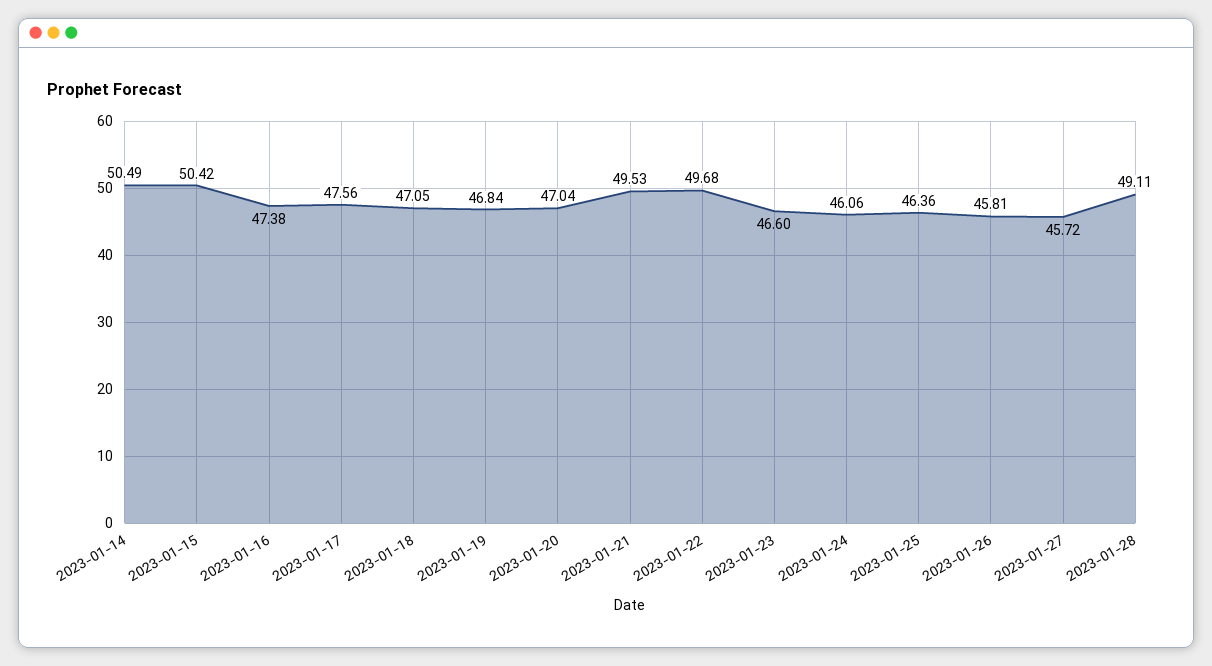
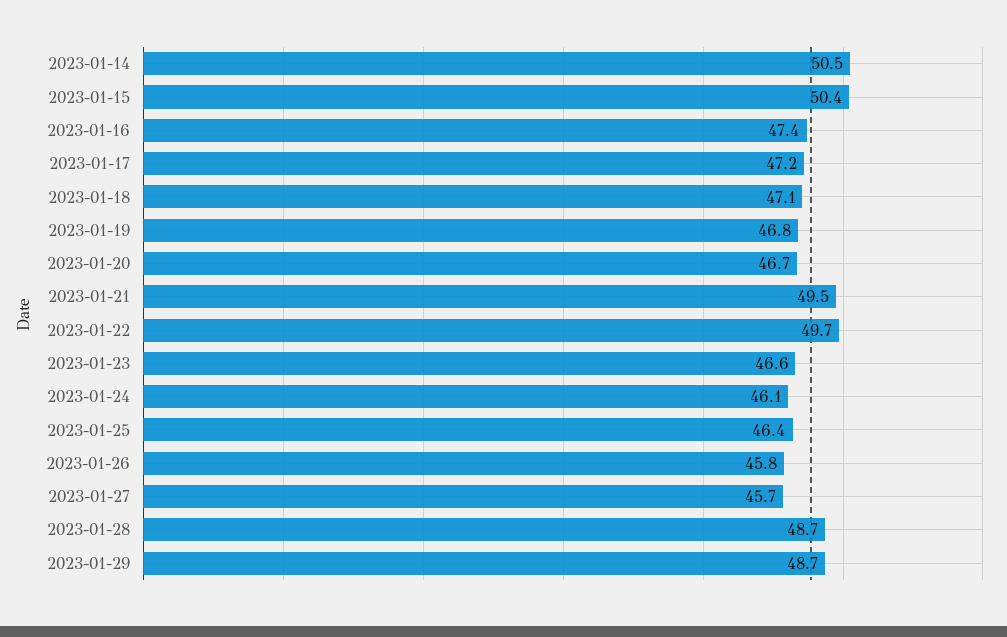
2023-01-17: 47.56 -> 47.2
2023-01-20: 47.04 -> 46.7
2023-01-28: 49.11 -> 48.7
2023-01-29: none -> 48.7

